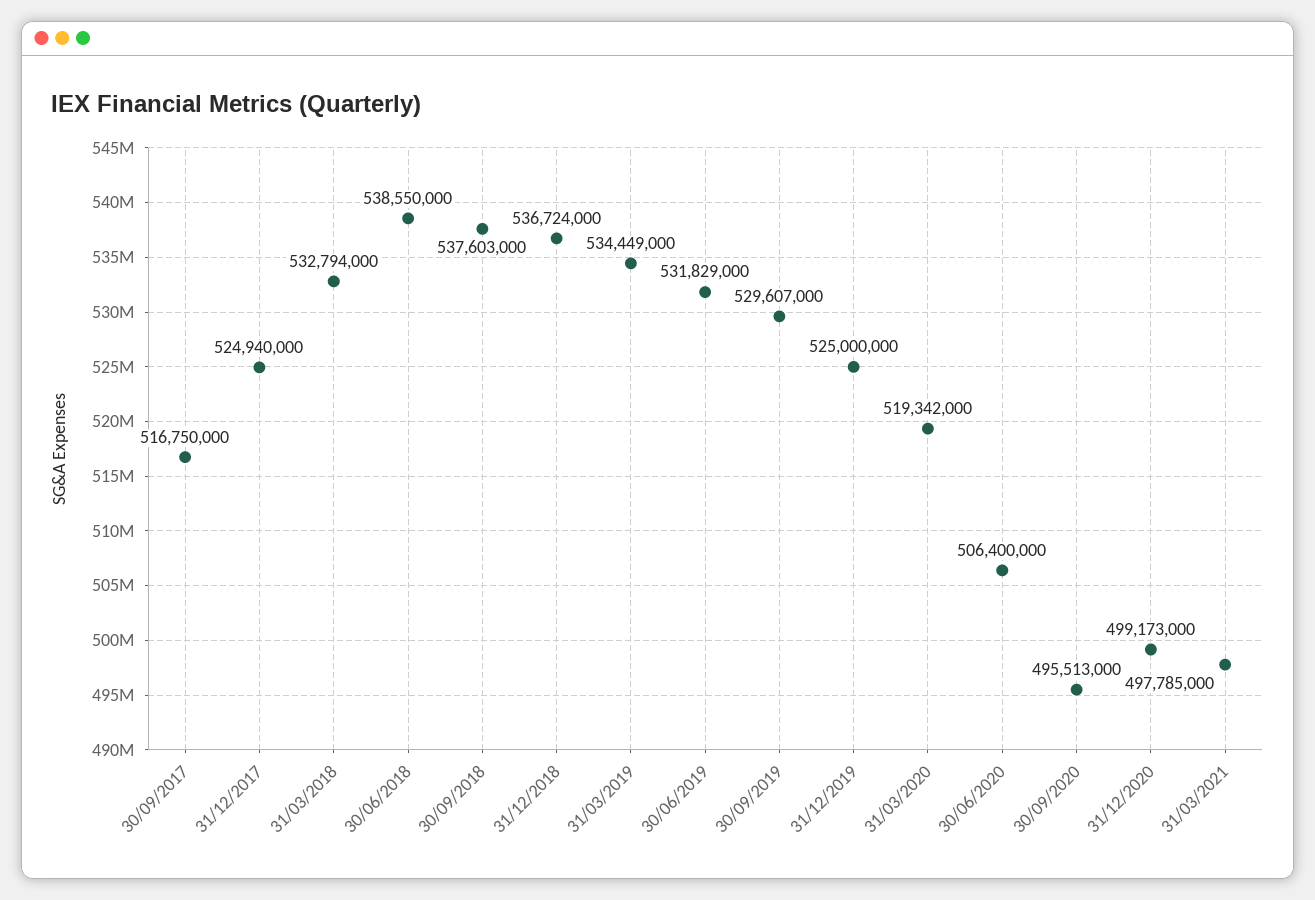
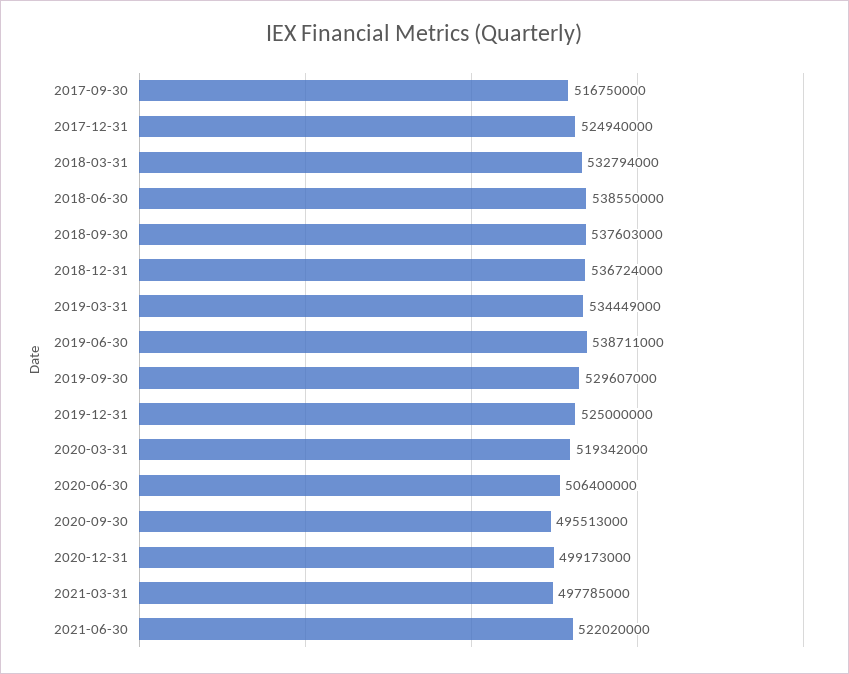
30/06/2019: 531829000 -> 538711000
2021-06-30: none -> 522020000

